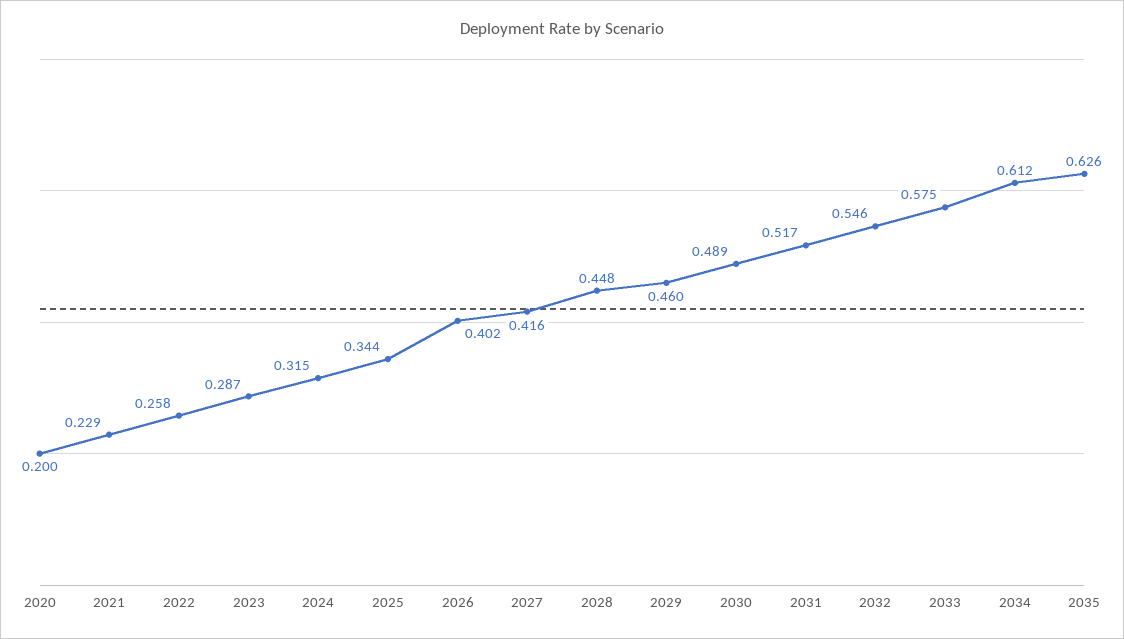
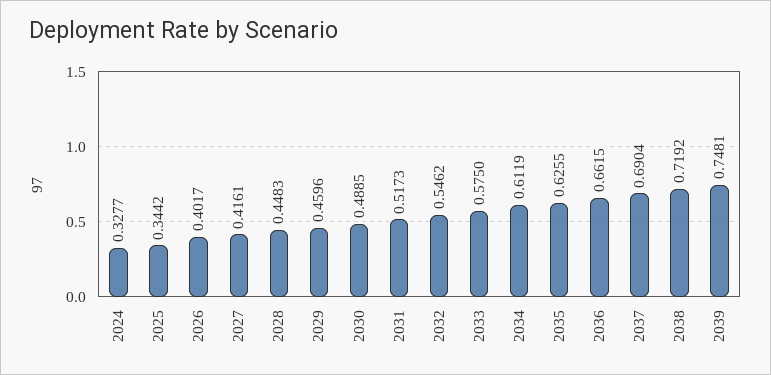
2020: 0.2 -> none
2021: 0.229 -> none
2022: 0.258 -> none
2023: 0.287 -> none
2024: 0.315 -> 0.3277
2036: none -> 0.6615
2037: none -> 0.6904
2038: none -> 0.7192
2039: none -> 0.7481

